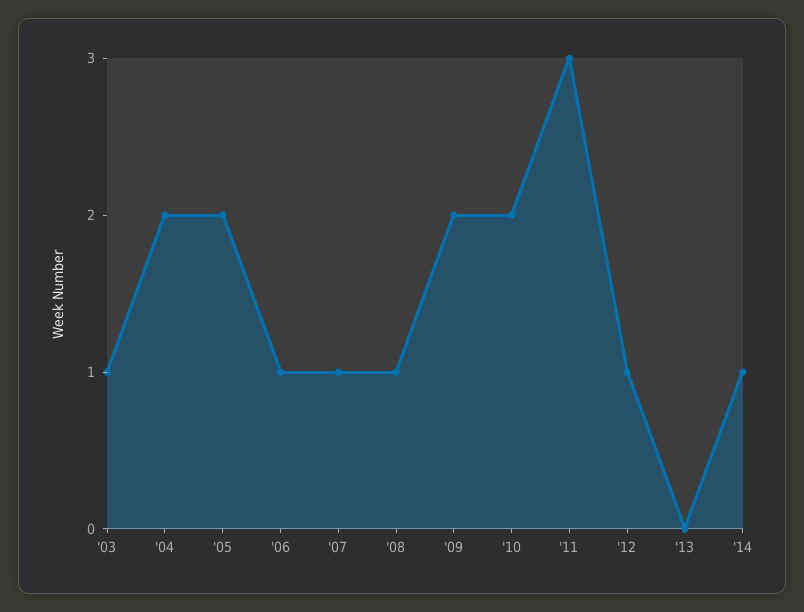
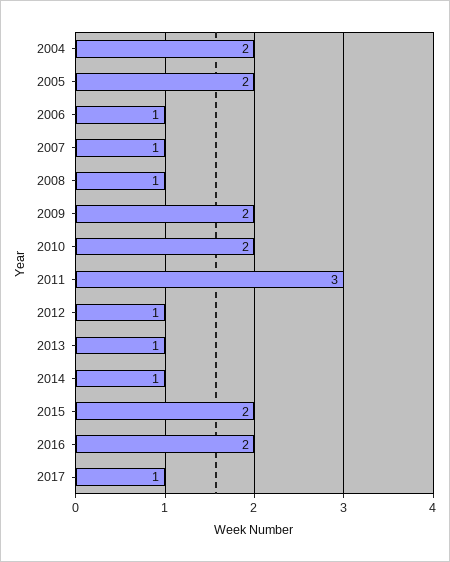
'03: 1 -> none
'13: 0 -> 1
2015: none -> 2
2016: none -> 2
2017: none -> 1

